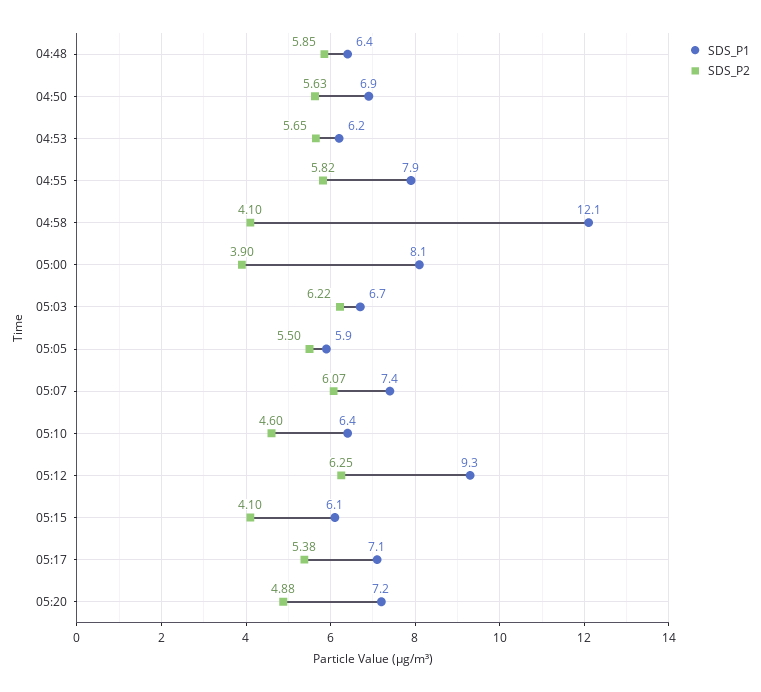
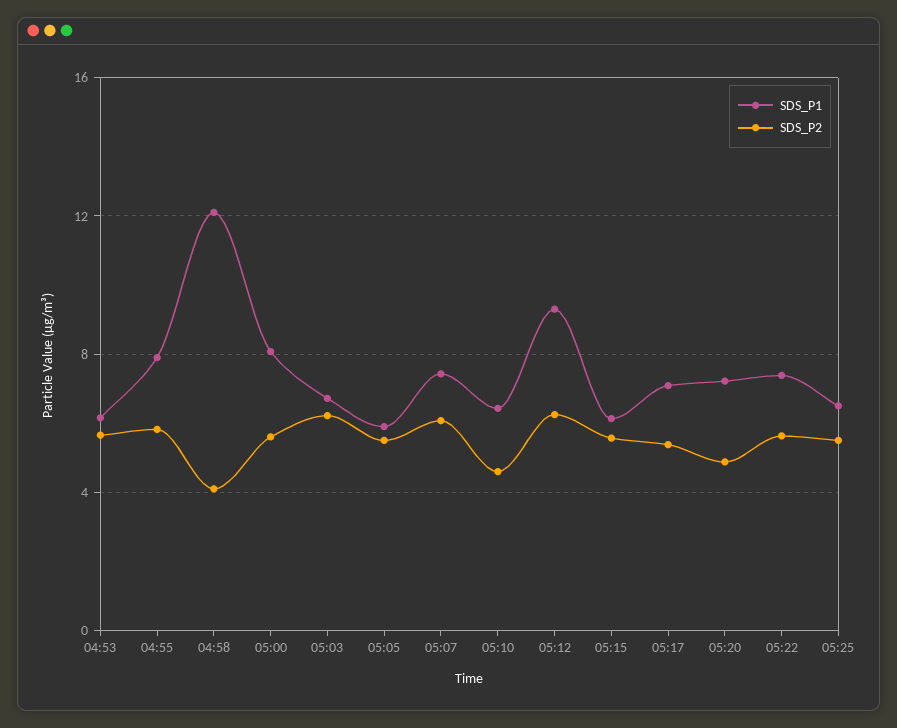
SDS_P1, 04:48: 6.4 -> none
SDS_P2, 04:48: 5.85 -> none
SDS_P1, 04:50: 6.9 -> none
SDS_P2, 04:50: 5.63 -> none
SDS_P2, 05:00: 3.9 -> 5.5
SDS_P2, 05:15: 4.1 -> 5.5
SDS_P1, 05:22: none -> 7.5
SDS_P2, 05:22: none -> 5.5
SDS_P1, 05:25: none -> 6.5
SDS_P2, 05:25: none -> 5.5

